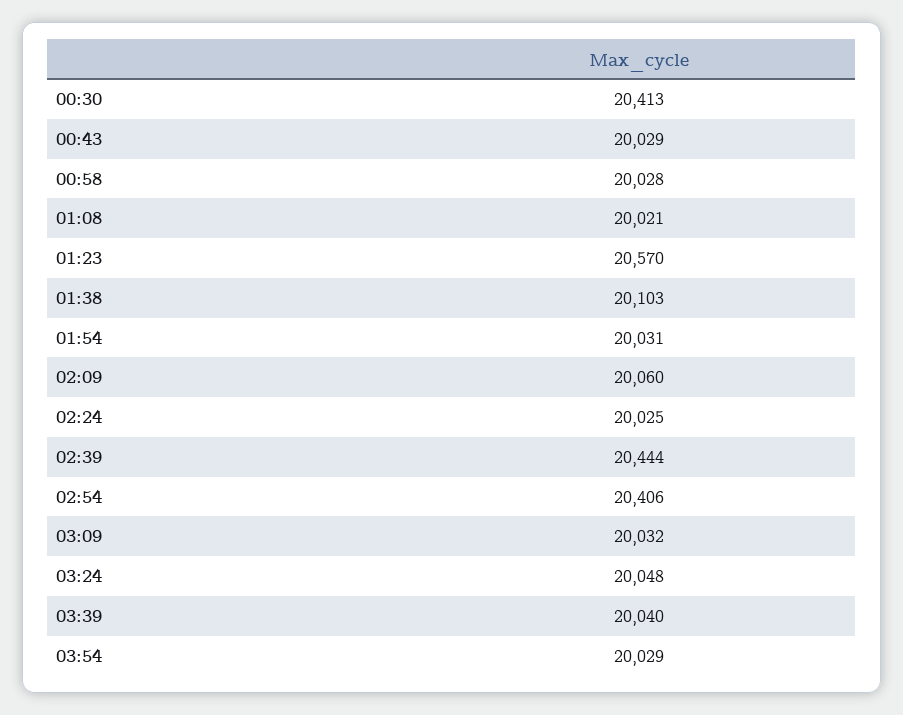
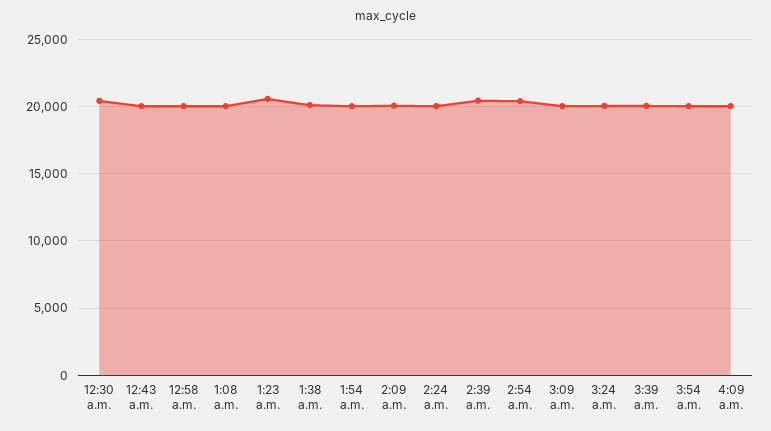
4:09 a.m.: none -> 20000

